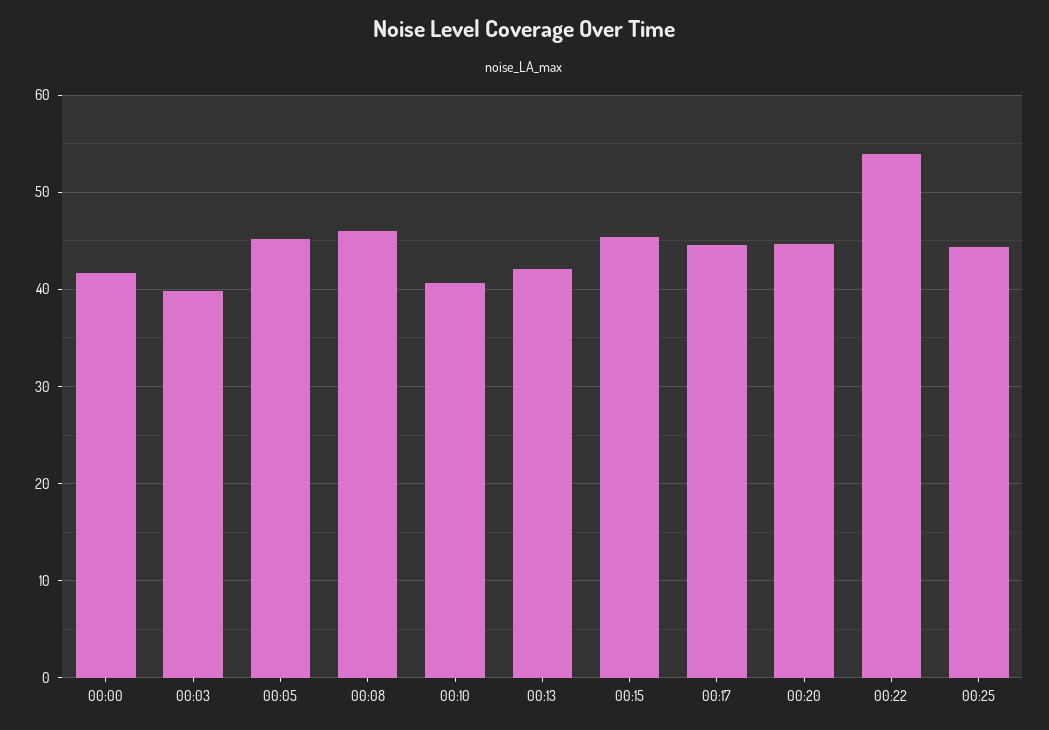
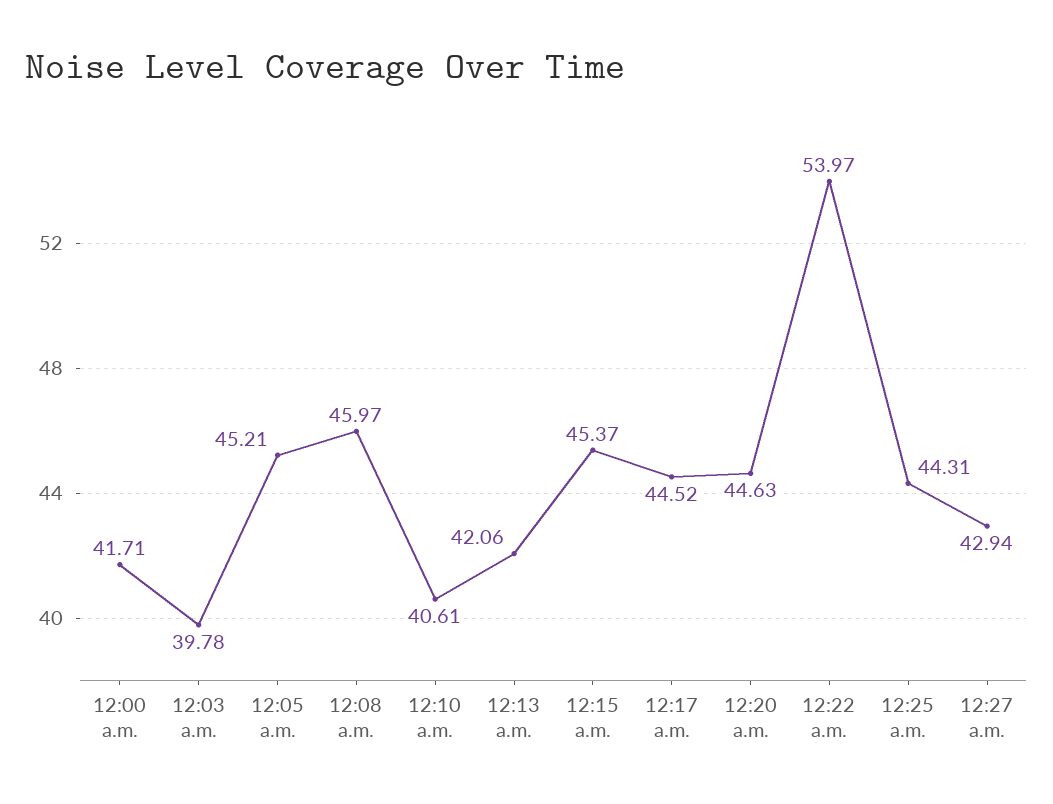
12:27 a.m.: none -> 42.94

